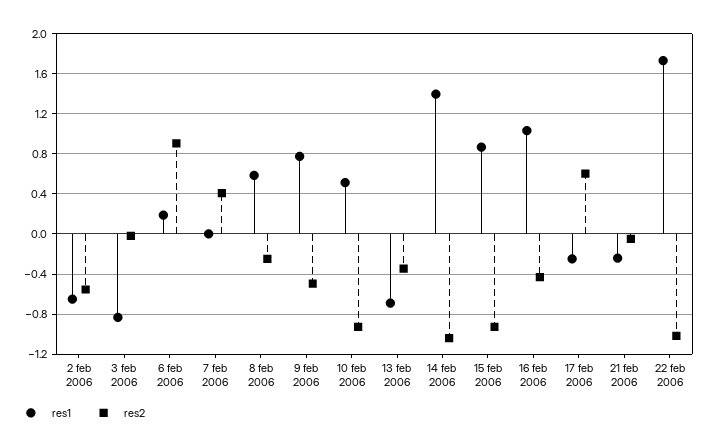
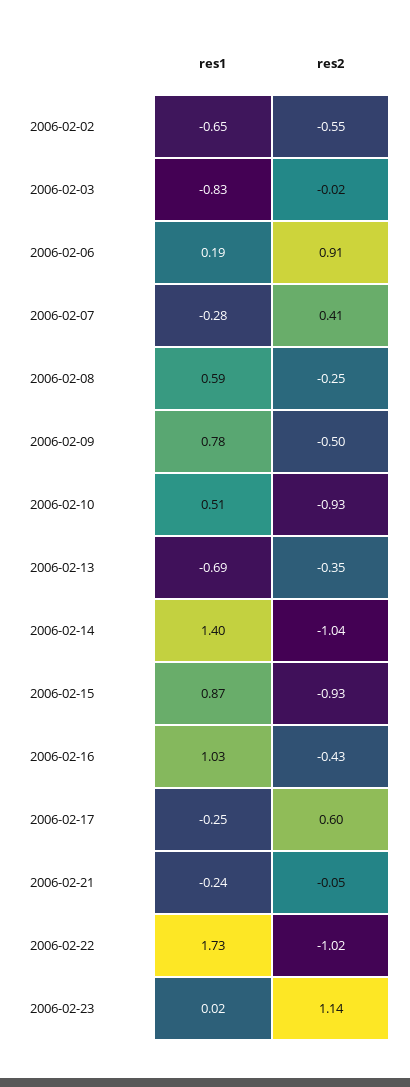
res1, 7 feb 2006: 0 -> -0.28
res1, 2006-02-23: none -> 0.02
res2, 2006-02-23: none -> 1.14

